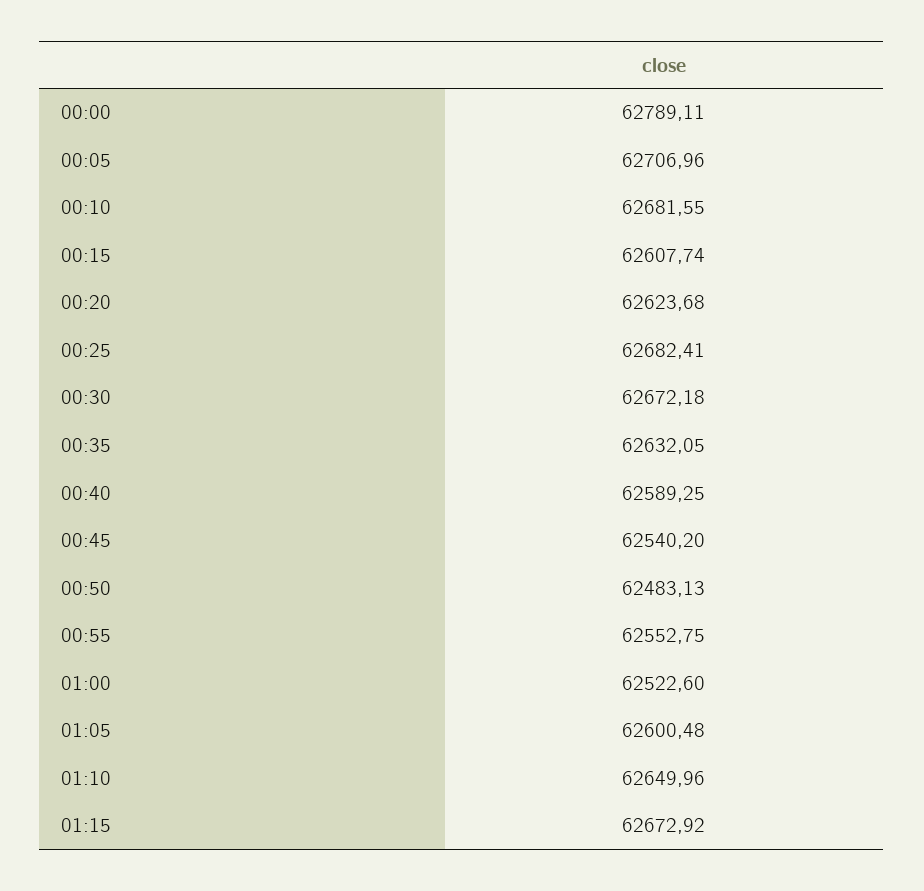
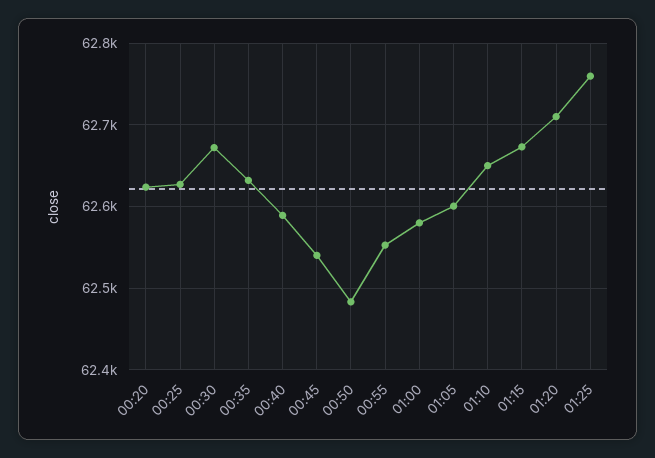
00:00: 62789.11 -> none
00:05: 62706.96 -> none
00:10: 62681.55 -> none
00:15: 62607.74 -> none
00:25: 62682.41 -> 62630
01:00: 62522.6 -> 62580
01:20: none -> 62710
01:25: none -> 62760

